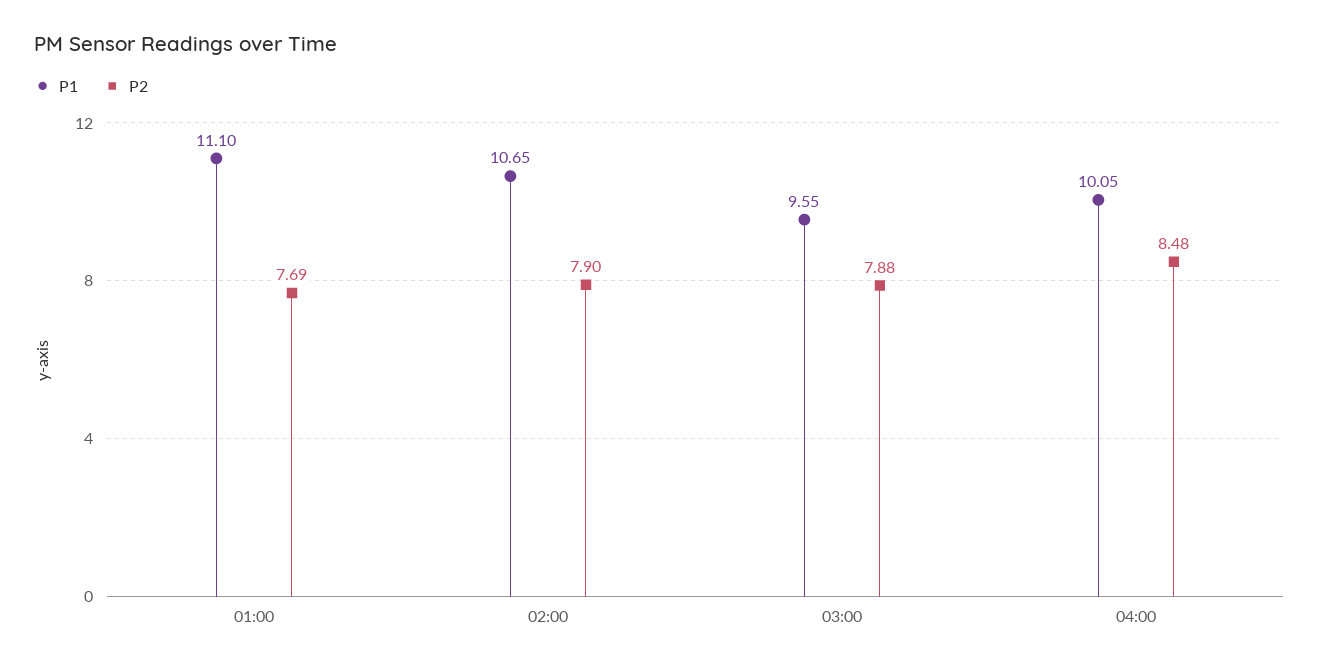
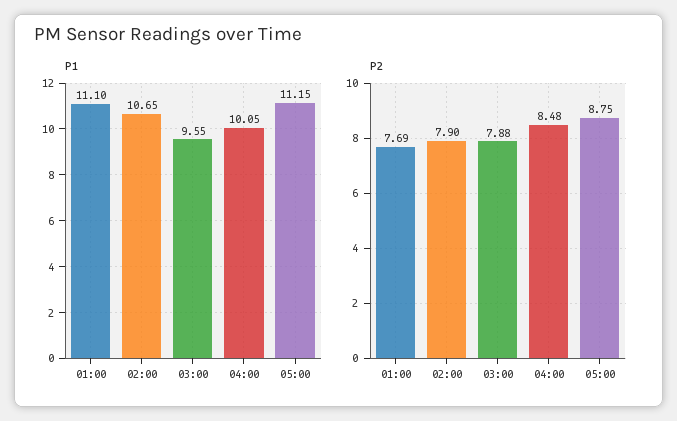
P1, 05:00: none -> 11.15
P2, 05:00: none -> 8.75

